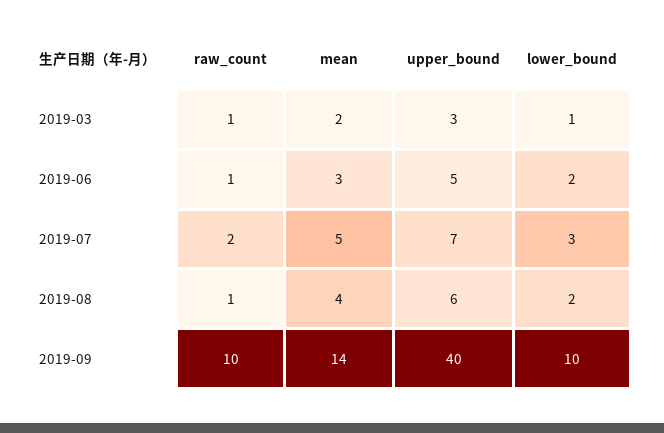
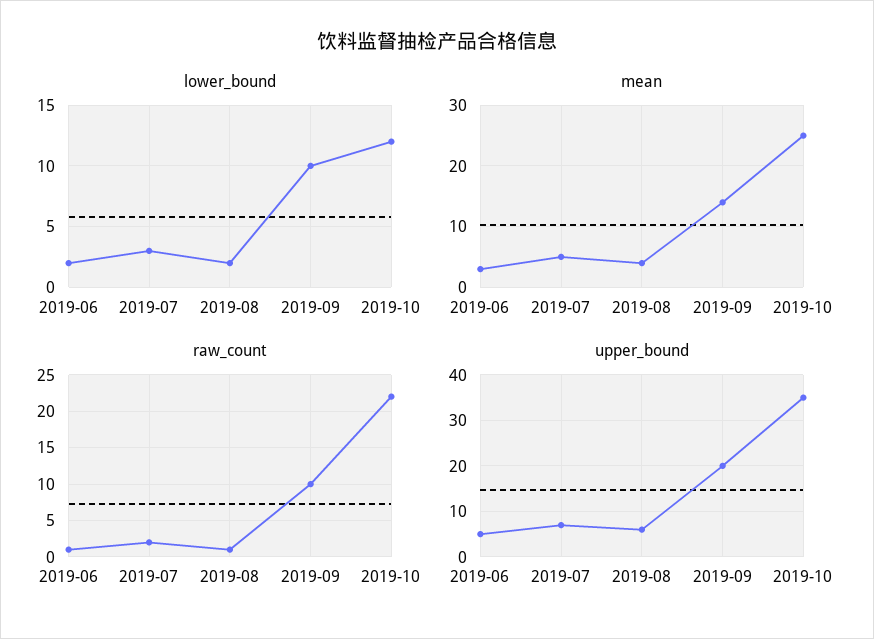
raw_count, 2019-03: 1 -> none
mean, 2019-03: 2 -> none
upper_bound, 2019-03: 3 -> none
lower_bound, 2019-03: 1 -> none
upper_bound, 2019-09: 40 -> 20
lower_bound, 2019-10: none -> 12
mean, 2019-10: none -> 25
raw_count, 2019-10: none -> 22
upper_bound, 2019-10: none -> 35

